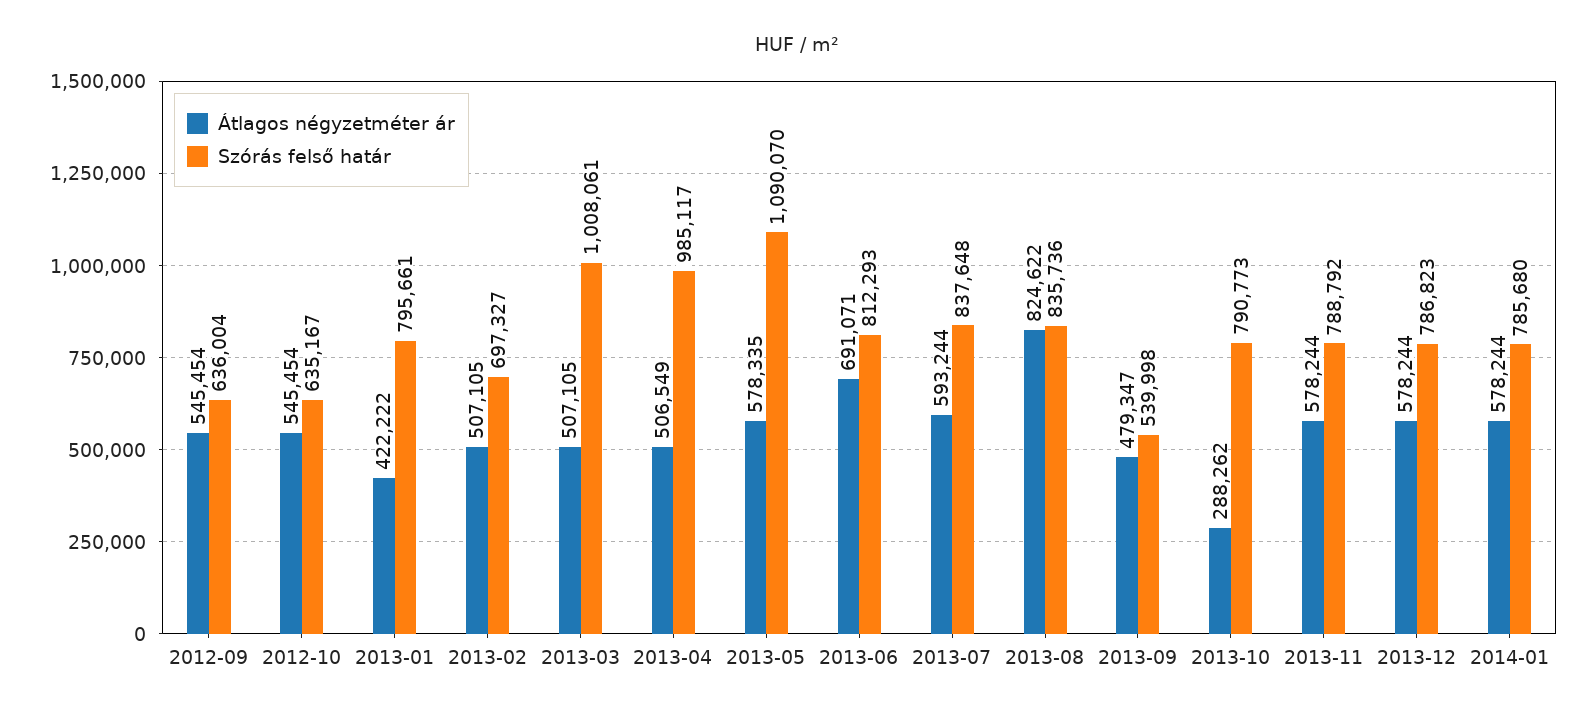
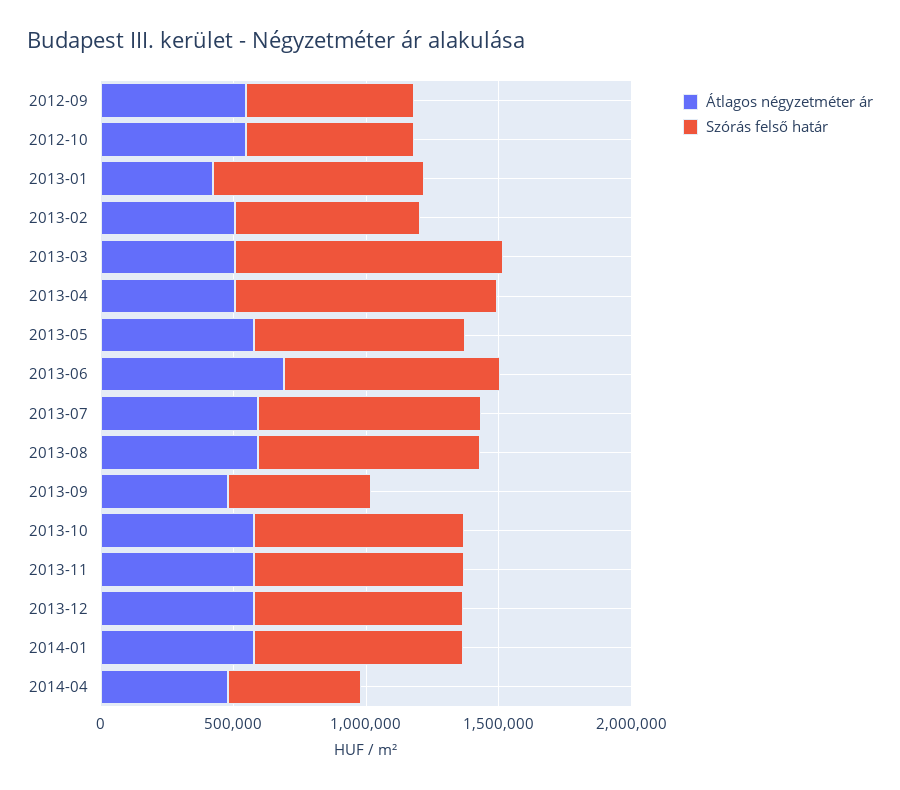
Szórás felső határ, 2013-05: 1090070 -> 800000
Átlagos négyzetméter ár, 2013-08: 824622 -> 600000
Átlagos négyzetméter ár, 2013-10: 288262 -> 600000
Átlagos négyzetméter ár, 2014-04: none -> 500000
Szórás felső határ, 2014-04: none -> 500000

